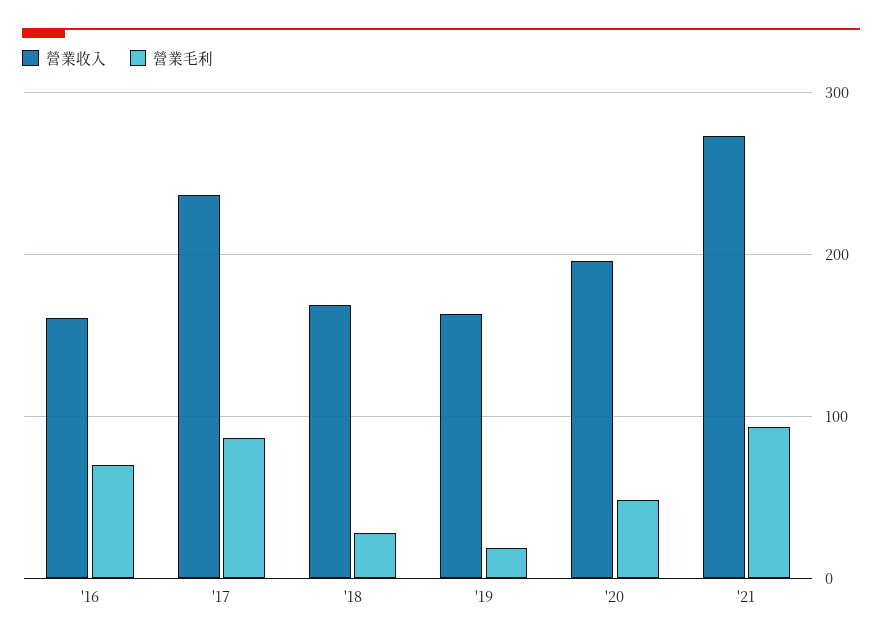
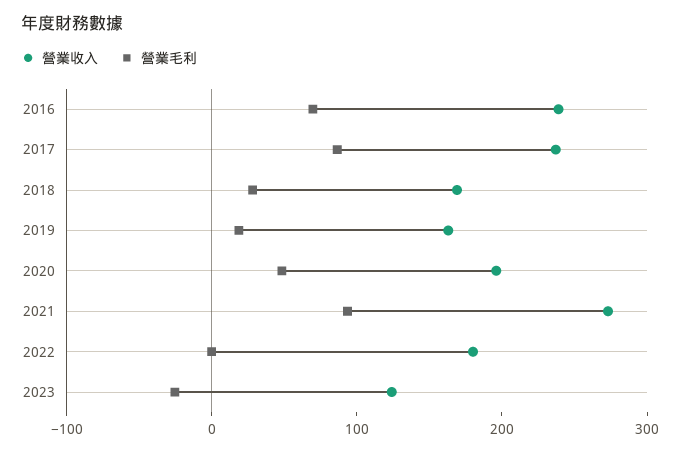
營業收入, '16: 160 -> 240
營業收入, 2022: none -> 180
營業毛利, 2022: none -> 0
營業收入, 2023: none -> 120
營業毛利, 2023: none -> -20

